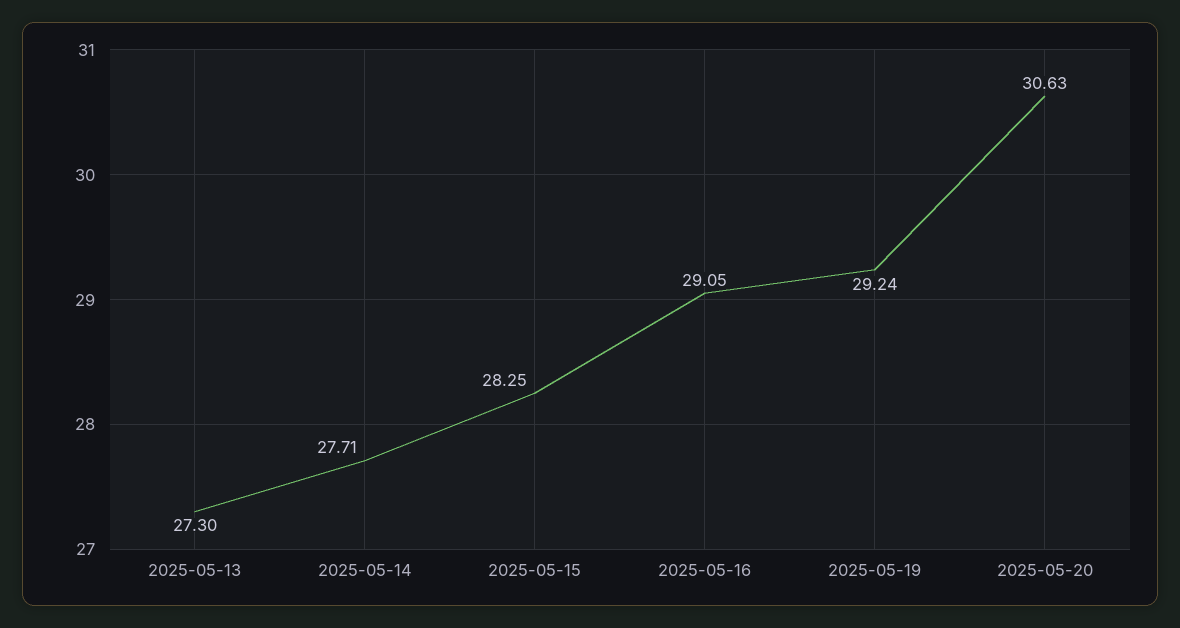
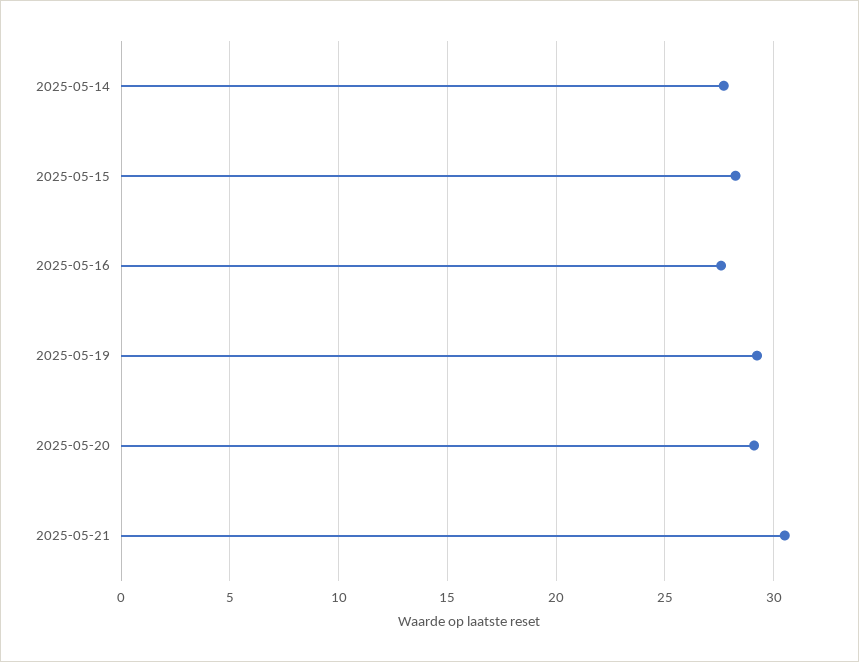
2025-05-13: 27.3 -> none
2025-05-16: 29.05 -> 27.5
2025-05-20: 30.63 -> 29
2025-05-21: none -> 30.5

